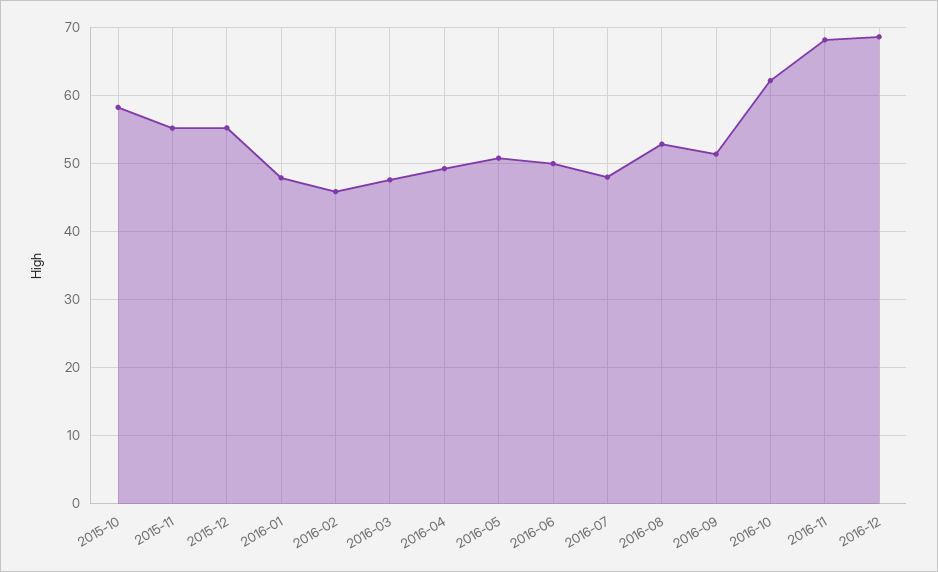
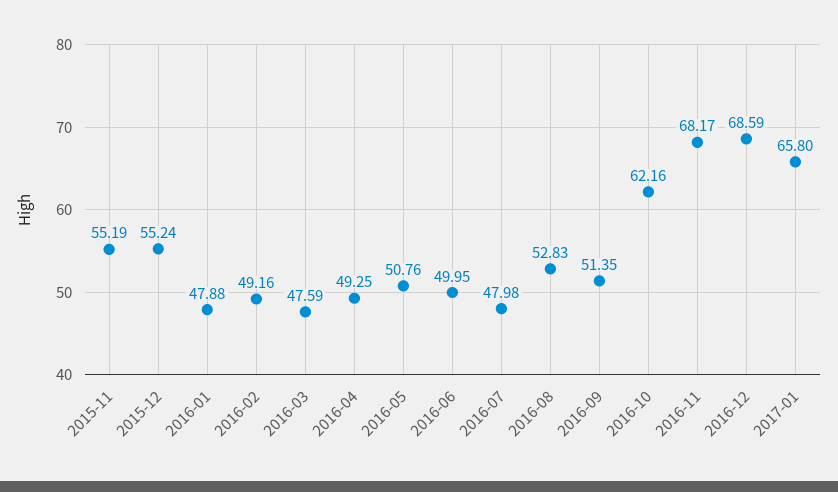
2015-10: 58 -> none
2016-02: 46 -> 49.16
2017-01: none -> 65.8

